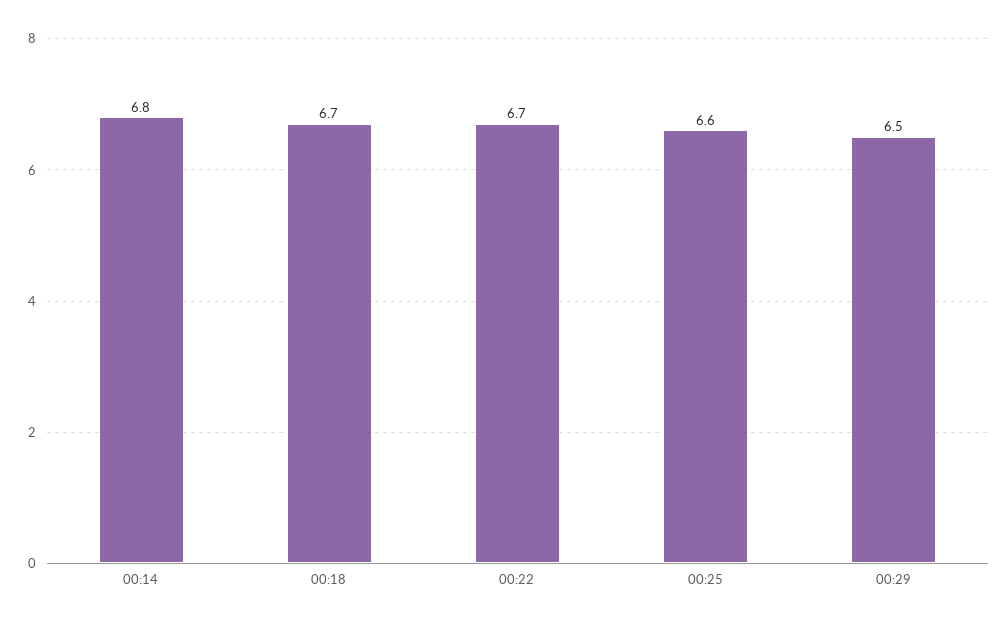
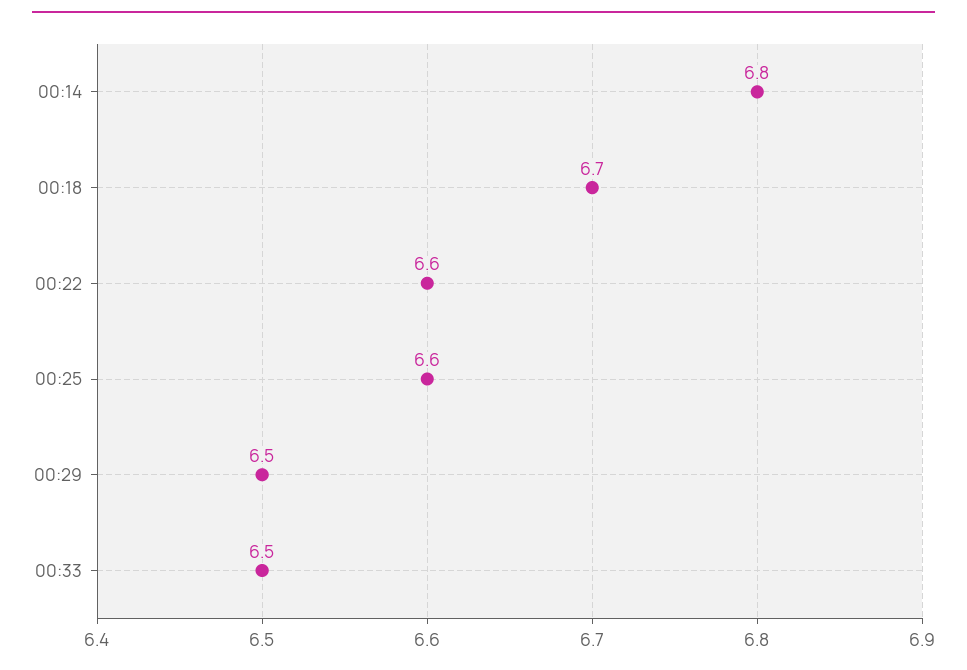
00:22: 6.7 -> 6.6
00:33: none -> 6.5

